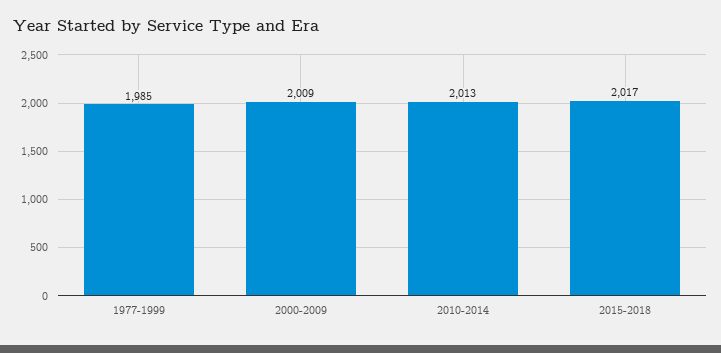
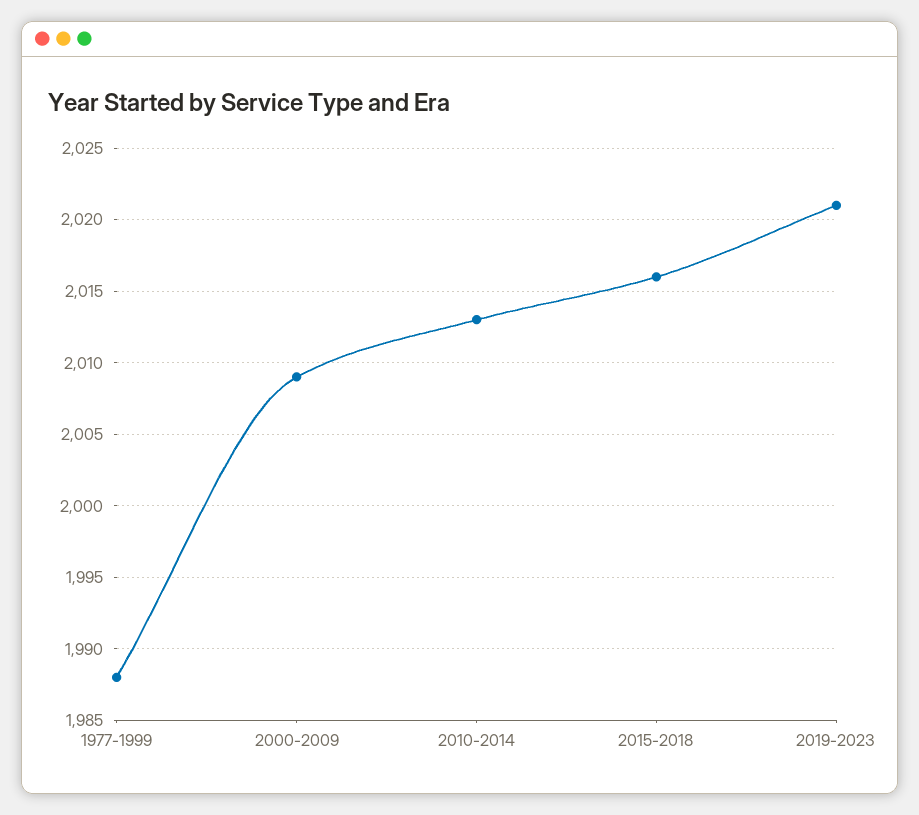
1977-1999: 1985 -> 1988
2015-2018: 2017 -> 2016
2019-2023: none -> 2021

